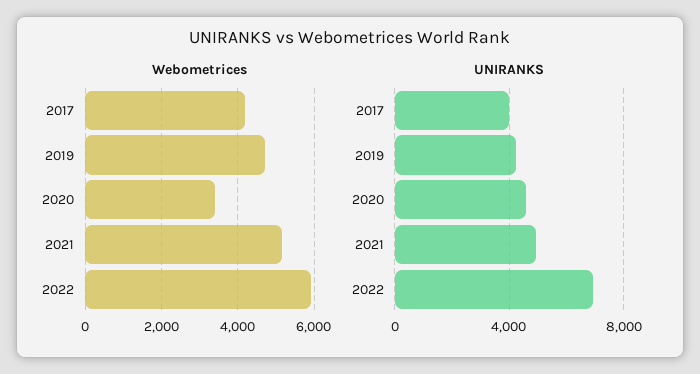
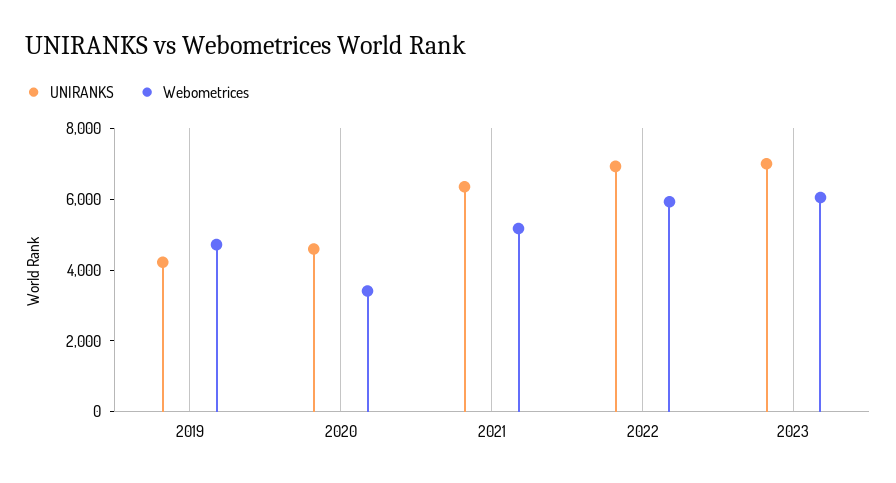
Webometrices, 2017: 4200 -> none
UNIRANKS, 2017: 4000 -> none
UNIRANKS, 2021: 5000 -> 6500
UNIRANKS, 2023: none -> 7000
Webometrices, 2023: none -> 6000

